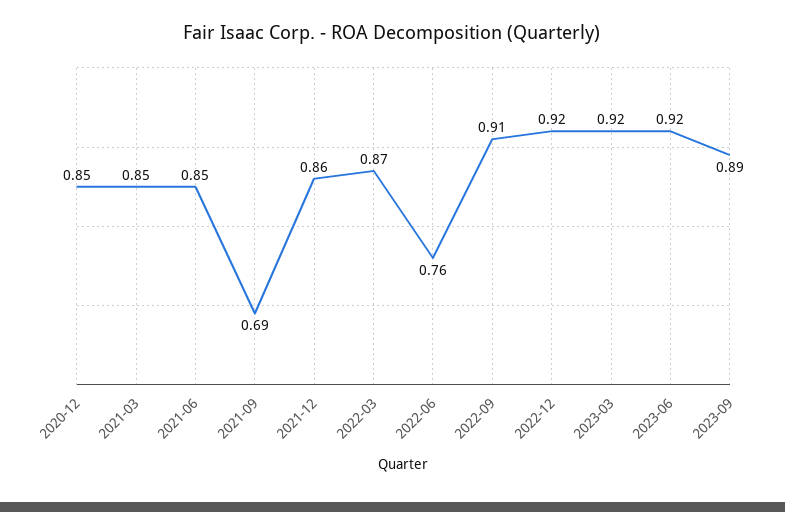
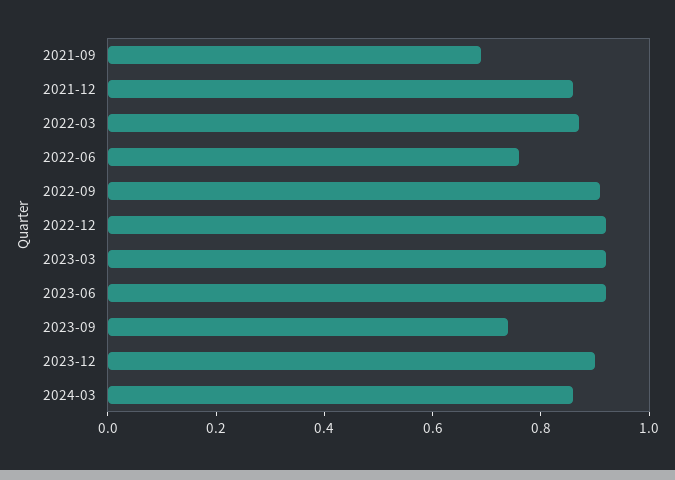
2020-12: 0.85 -> none
2021-03: 0.85 -> none
2021-06: 0.85 -> none
2023-09: 0.89 -> 0.75
2023-12: none -> 0.9
2024-03: none -> 0.85

